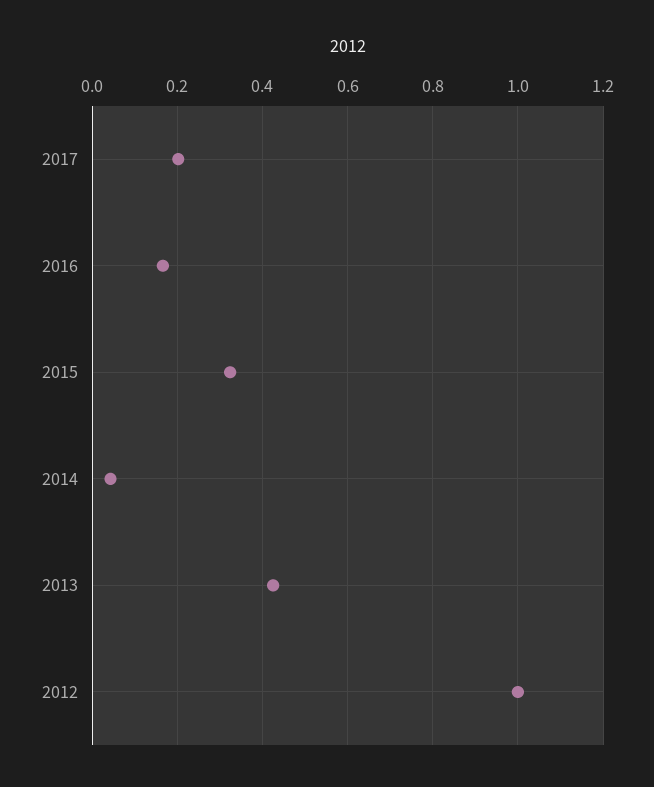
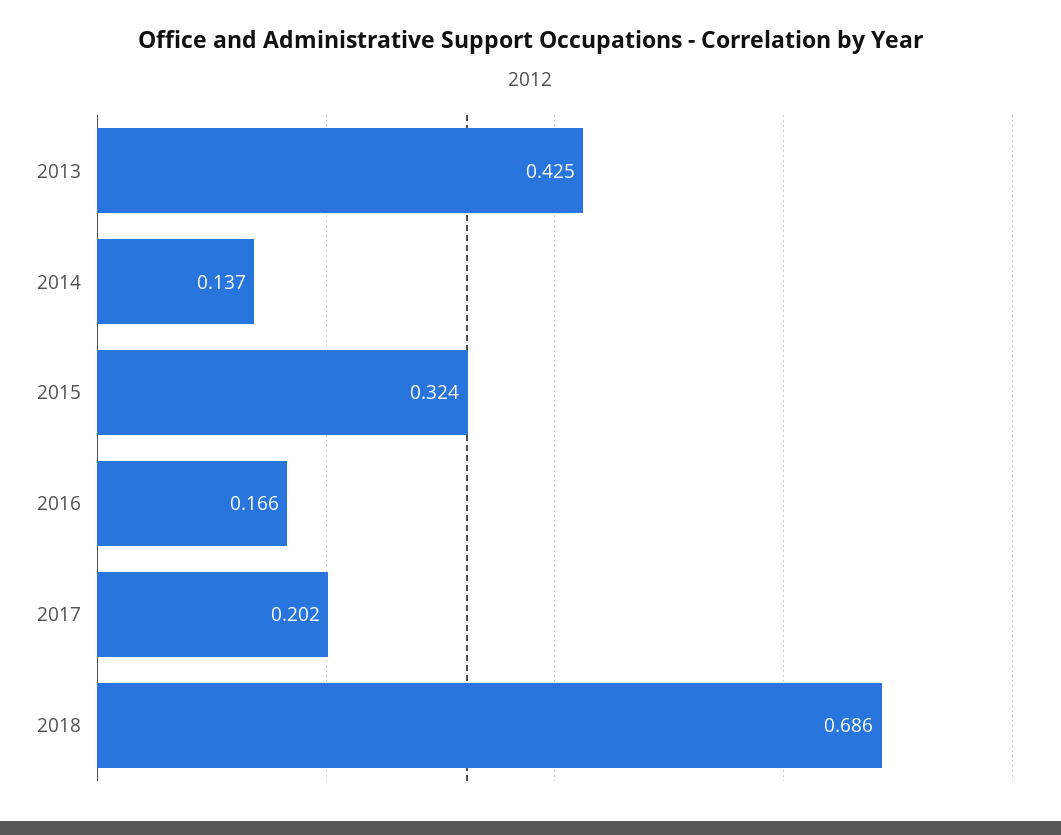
2014: 0.04 -> 0.137
2012: 1 -> none
2018: none -> 0.686

